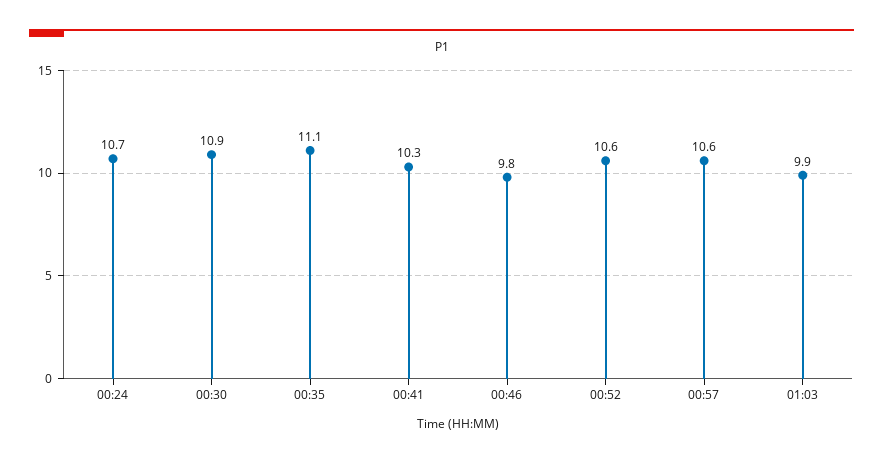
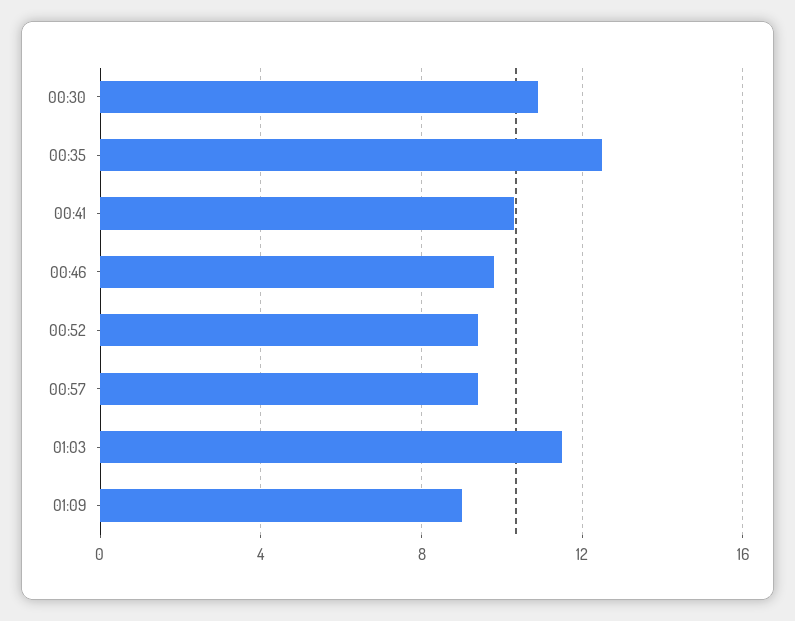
00:24: 10.7 -> none
00:35: 11.1 -> 12.5
00:52: 10.6 -> 9.5
00:57: 10.6 -> 9.5
01:03: 9.9 -> 11.5
01:09: none -> 9

